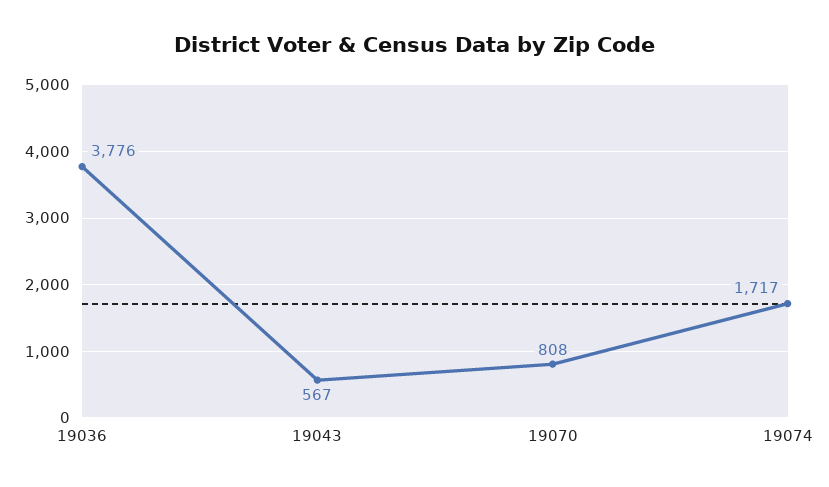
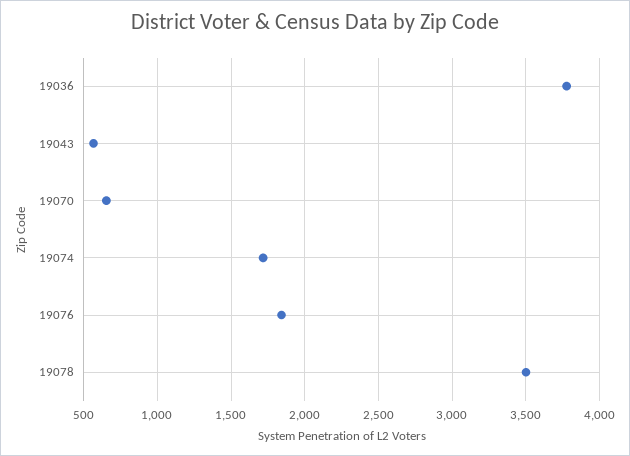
19070: 808 -> 650
19076: none -> 1850
19078: none -> 3500

